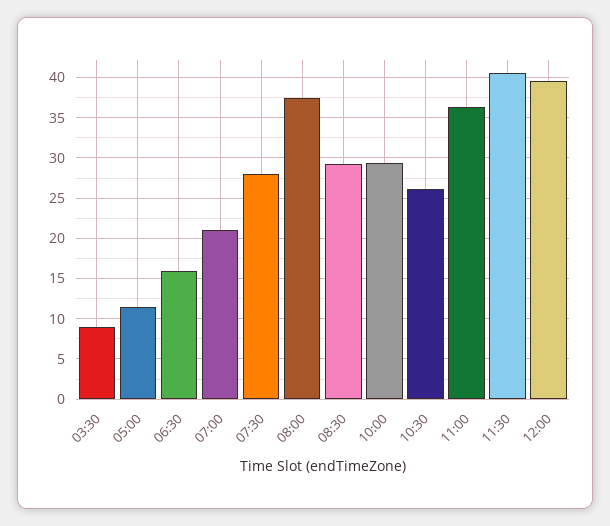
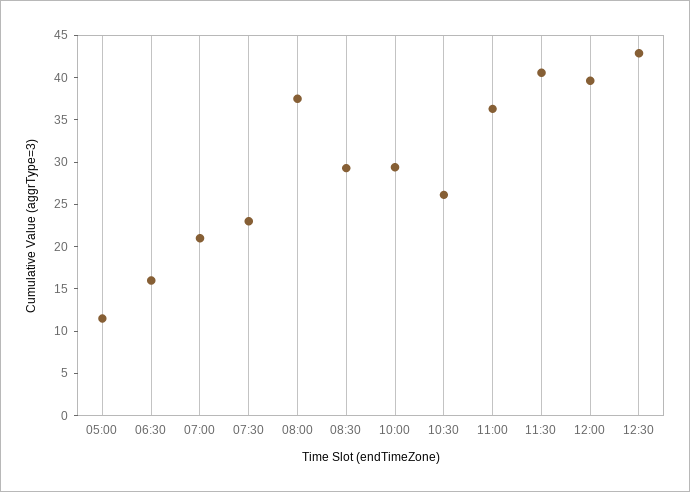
03:30: 9 -> none
07:30: 28 -> 23
12:30: none -> 43

